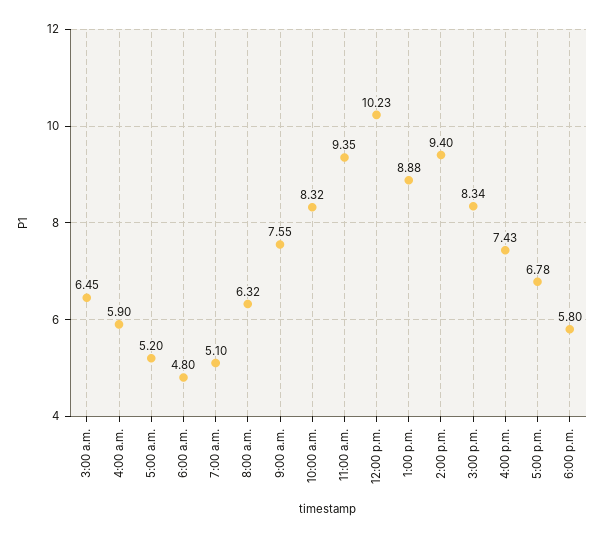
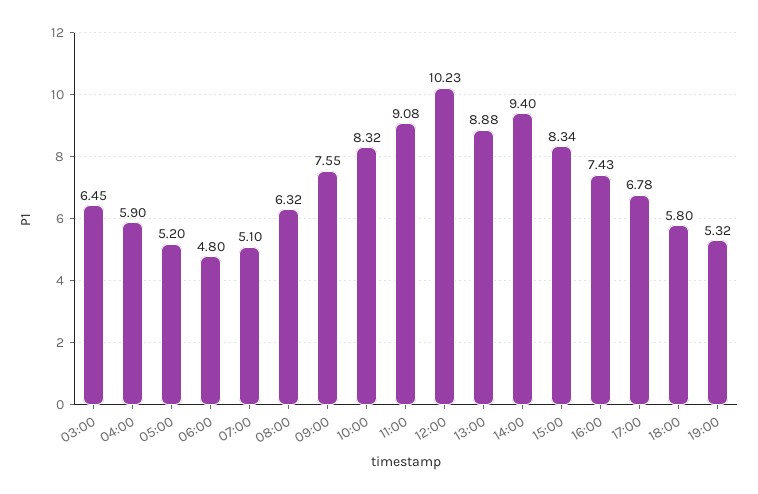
11:00 a.m.: 9.35 -> 9.08
19:00: none -> 5.32

